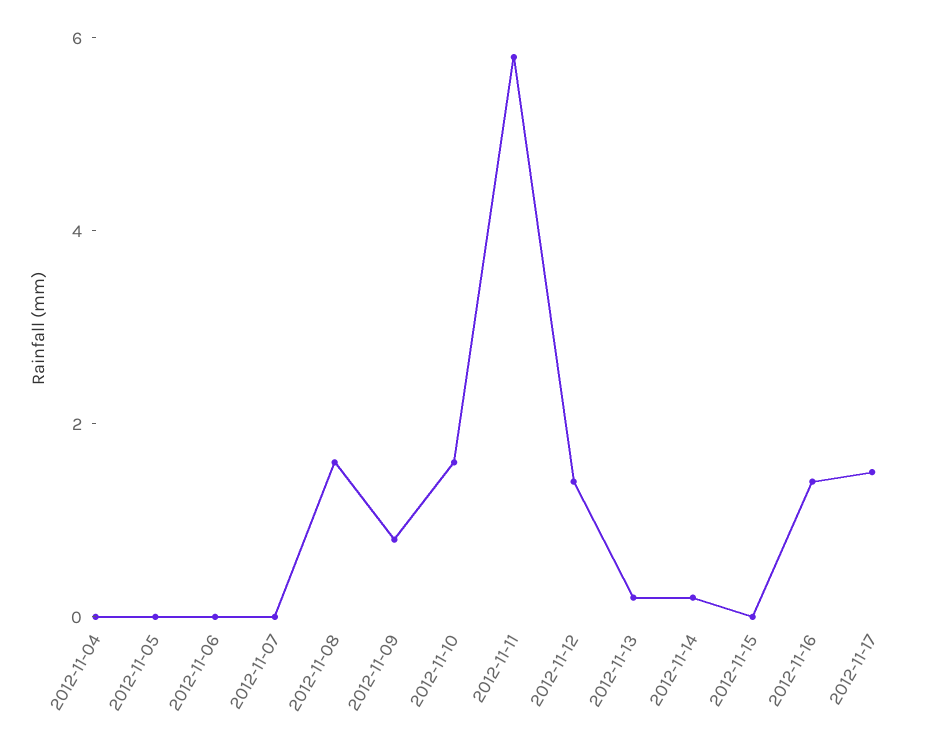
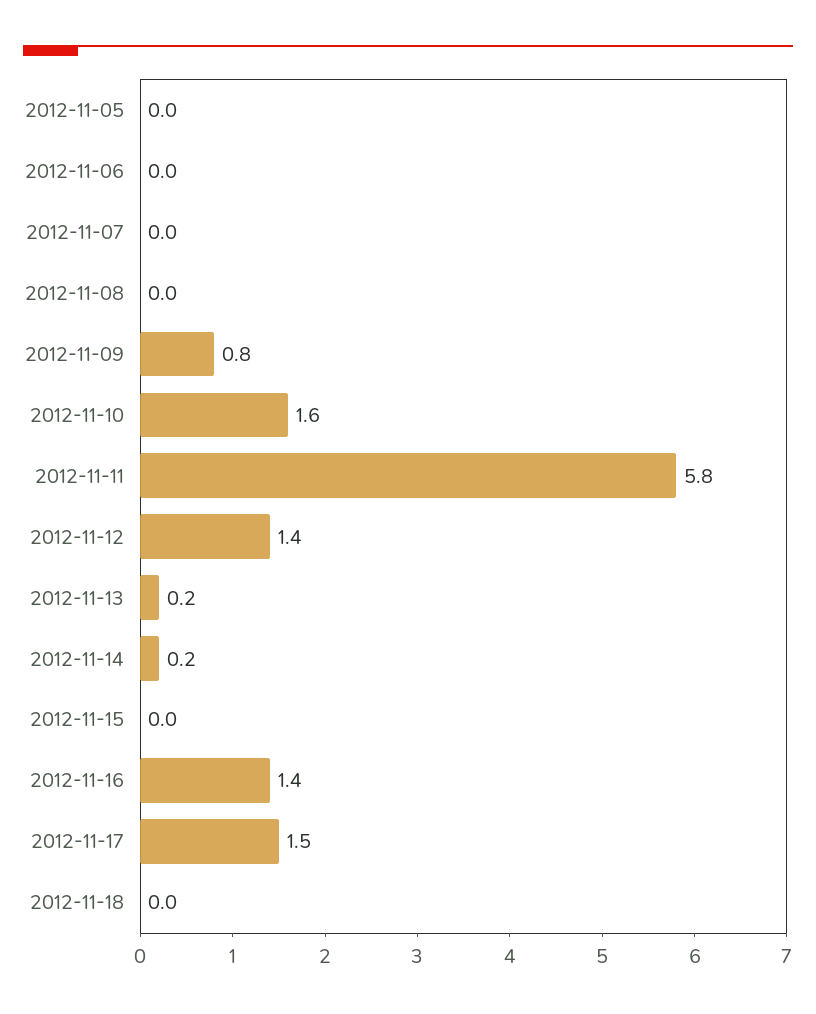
2012-11-04: 0 -> none
2012-11-08: 1.5 -> 0
2012-11-18: none -> 0

